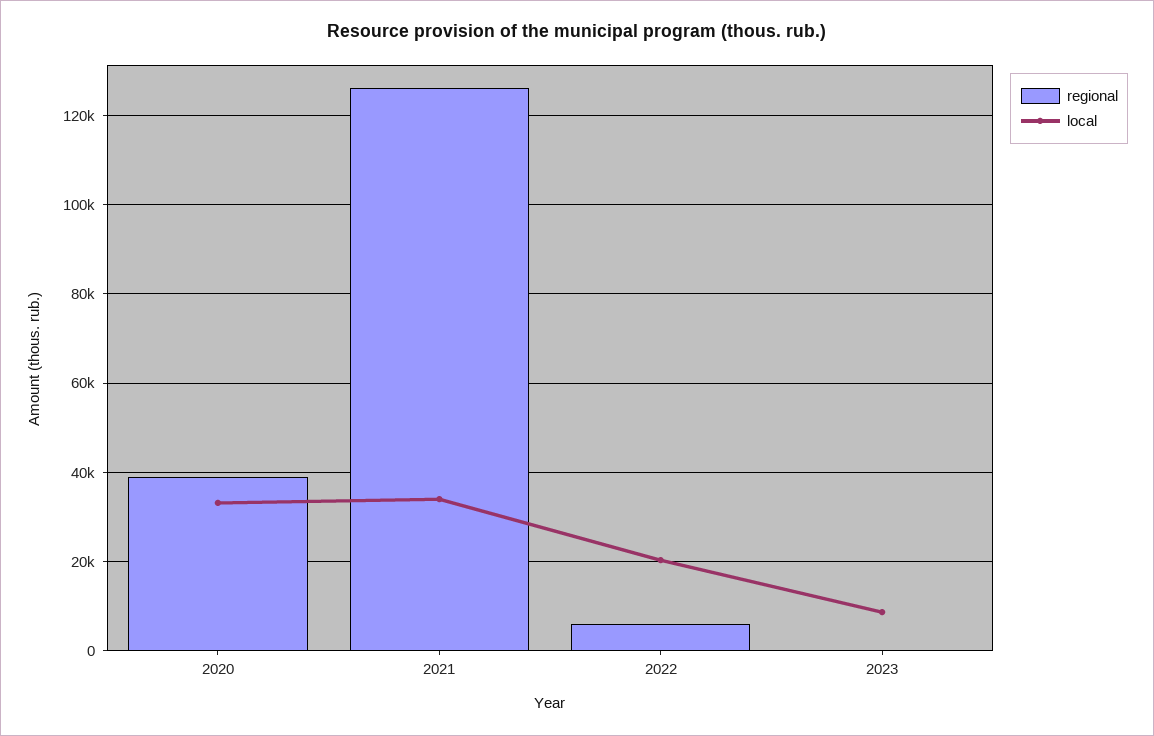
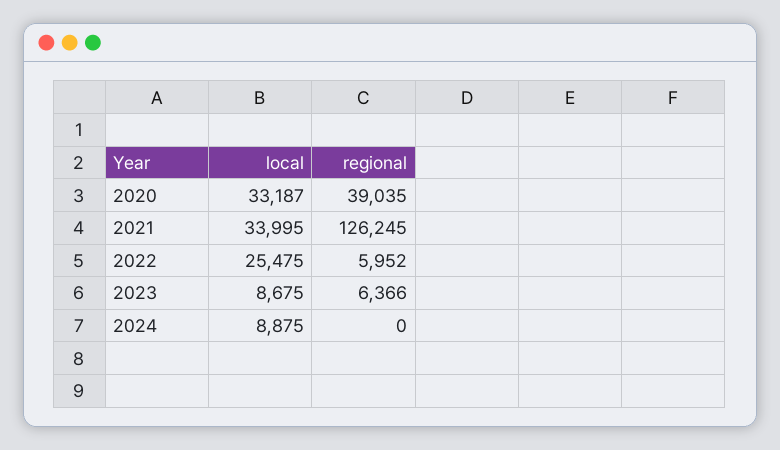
local, 2022: 20000 -> 25475
regional, 2023: 0 -> 6366
local, 2024: none -> 8875
regional, 2024: none -> 0

